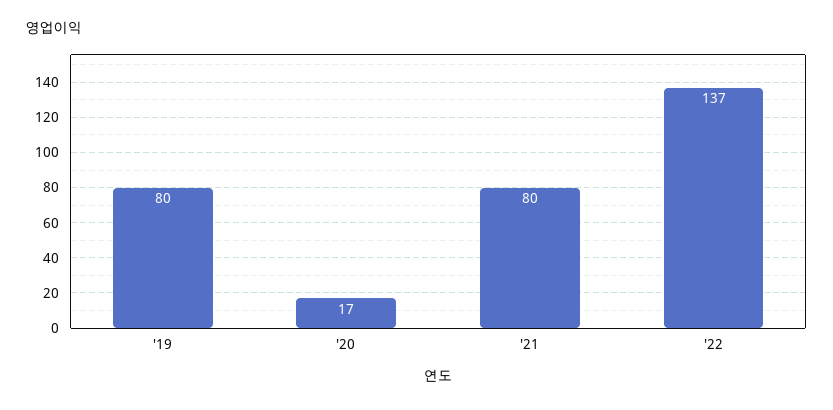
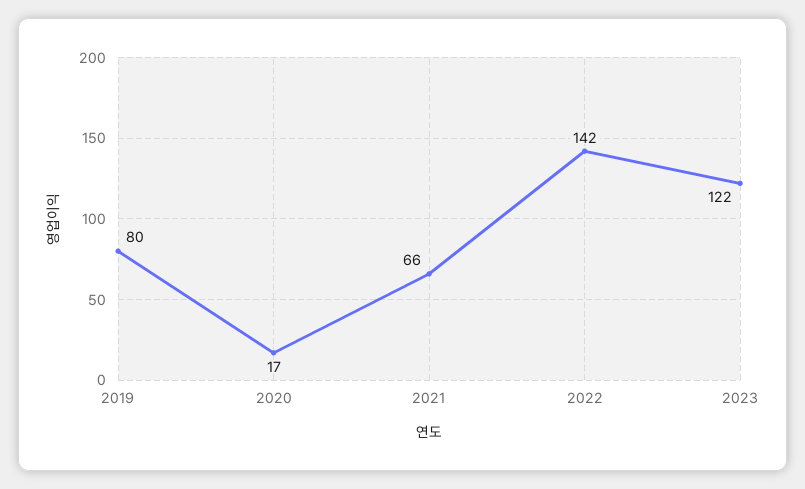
'21: 80 -> 66
'22: 137 -> 142
2023: none -> 122

